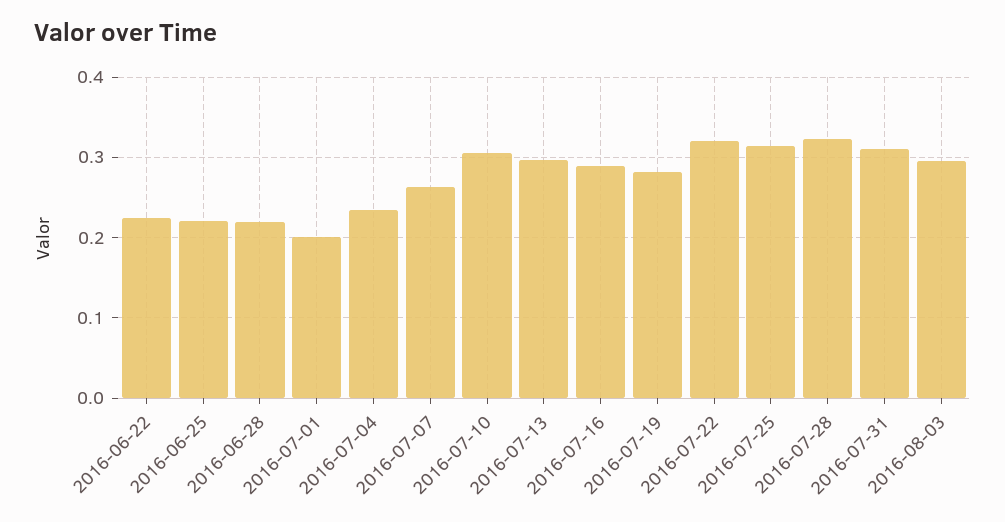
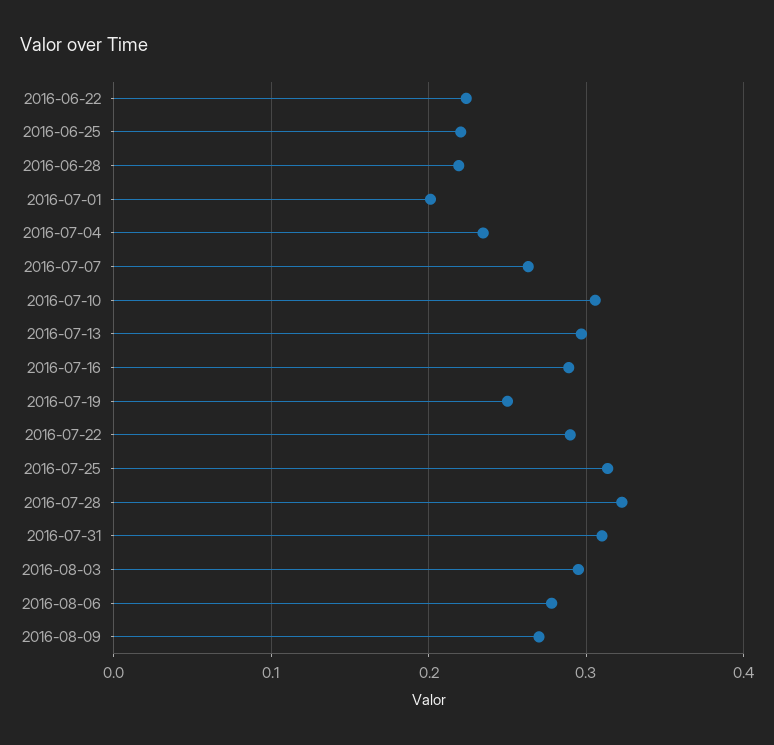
2016-07-19: 0.28 -> 0.25
2016-07-22: 0.32 -> 0.29
2016-08-06: none -> 0.28
2016-08-09: none -> 0.27

